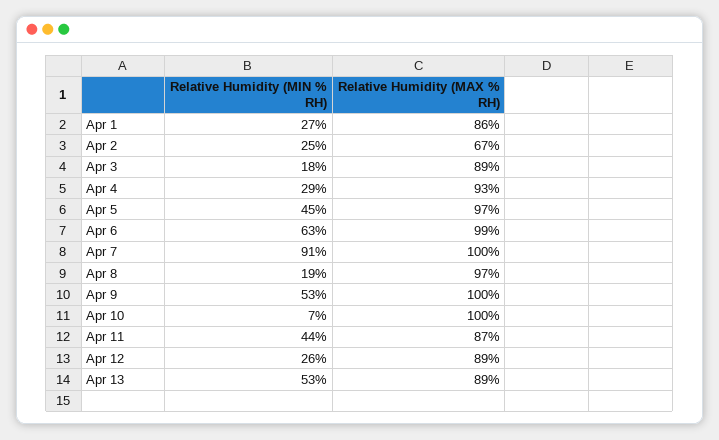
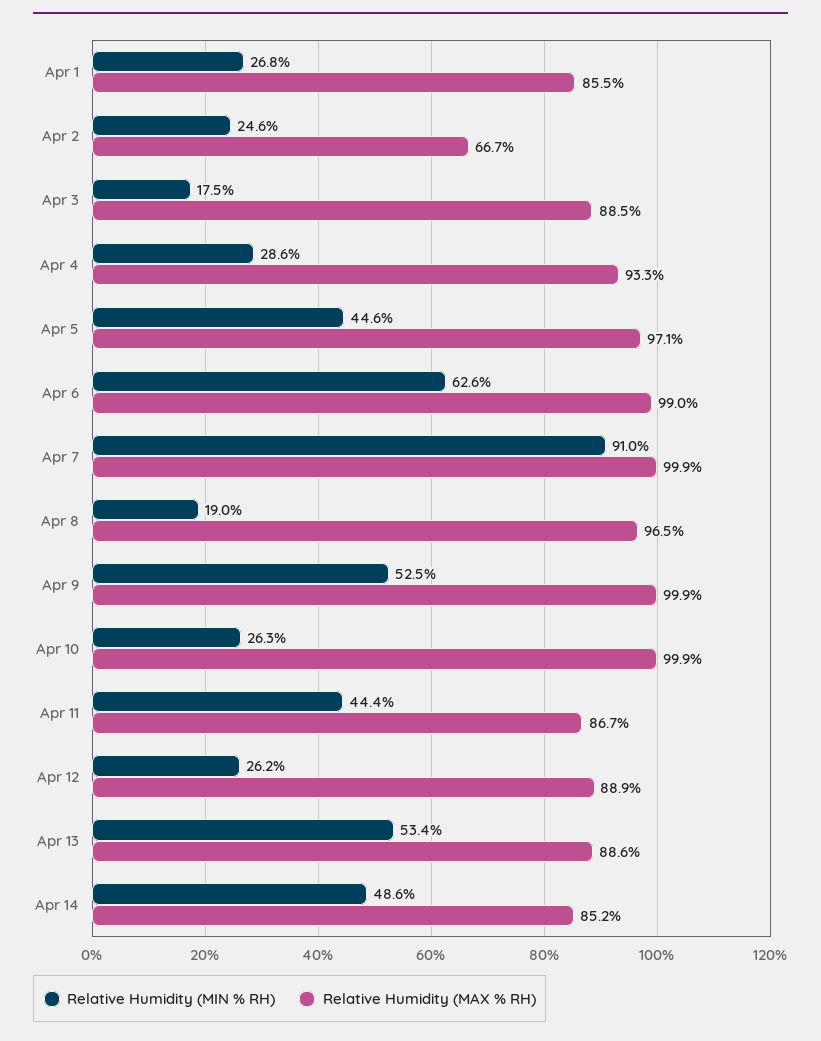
Relative Humidity (MIN % RH), Apr 10: 7 -> 26.3
Relative Humidity (MIN % RH), Apr 14: none -> 48.6
Relative Humidity (MAX % RH), Apr 14: none -> 85.2

